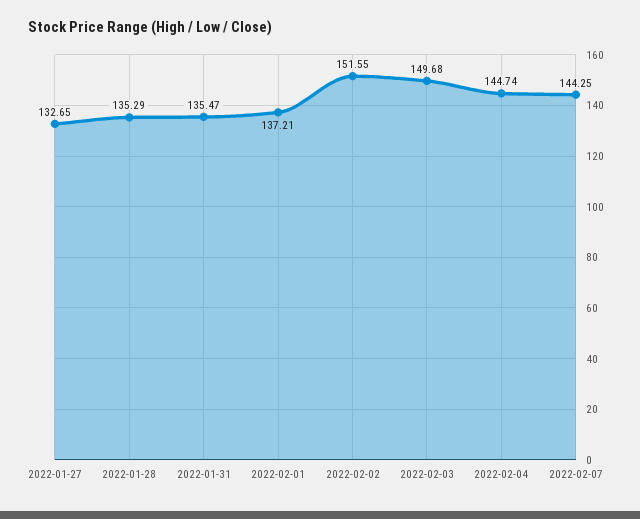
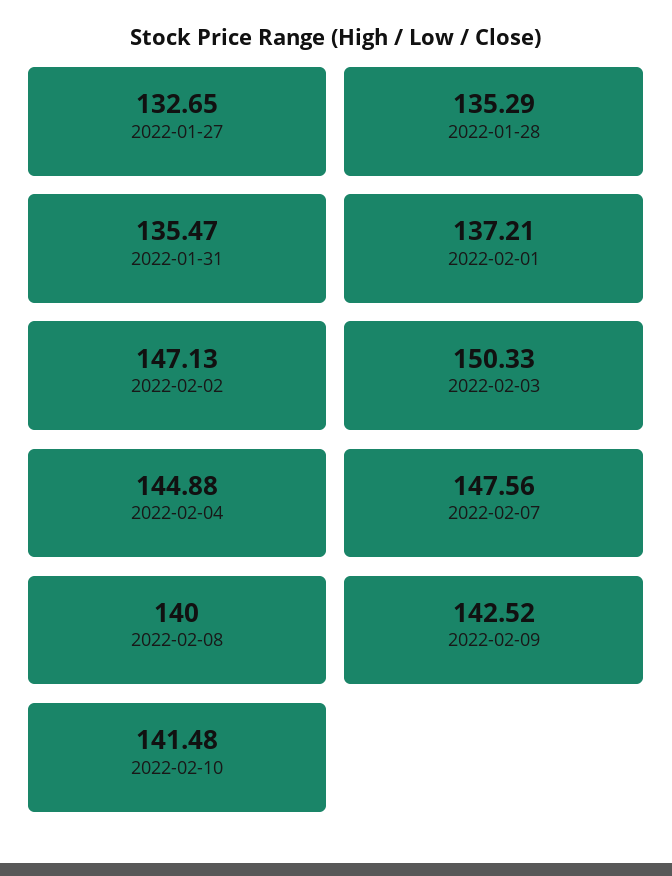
2022-02-02: 151.55 -> 147.13
2022-02-03: 149.68 -> 150.33
2022-02-04: 144.74 -> 144.88
2022-02-07: 144.25 -> 147.56
2022-02-08: none -> 140
2022-02-09: none -> 142.52
2022-02-10: none -> 141.48

